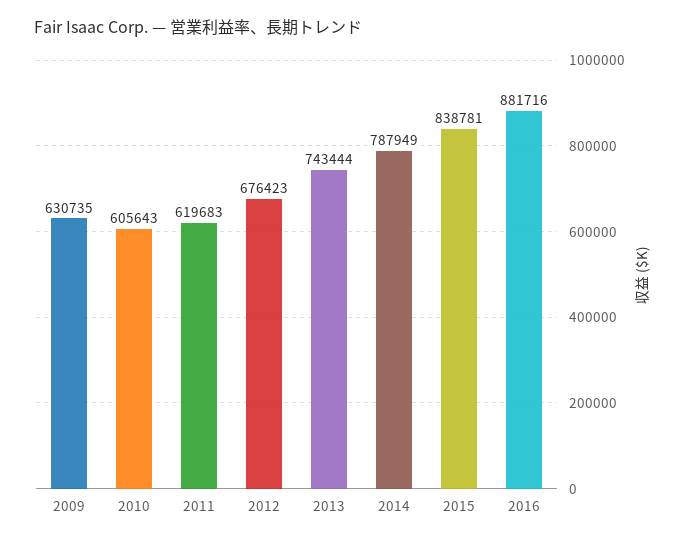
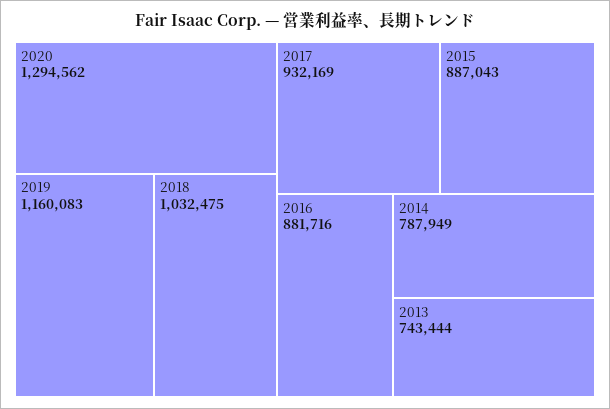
2009: 630735 -> none
2010: 605643 -> none
2011: 619683 -> none
2012: 676423 -> none
2015: 838781 -> 887043
2020: none -> 1294562
2019: none -> 1160083
2018: none -> 1032475
2017: none -> 932169

